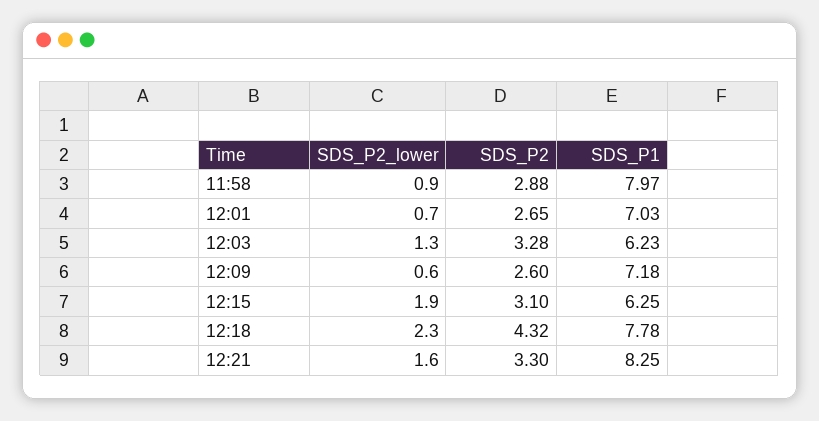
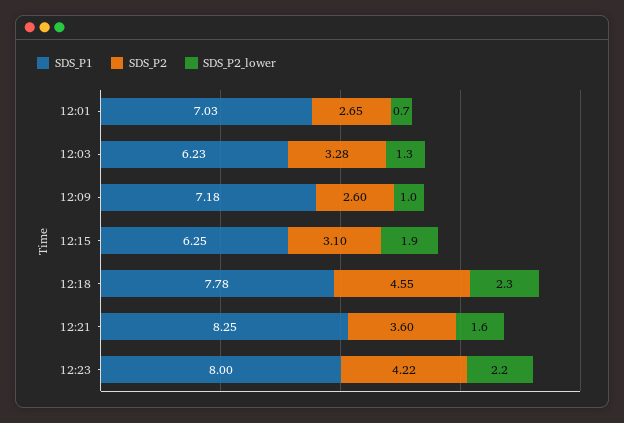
SDS_P2_lower, 11:58: 0.9 -> none
SDS_P2, 11:58: 2.88 -> none
SDS_P1, 11:58: 7.97 -> none
SDS_P2_lower, 12:09: 0.6 -> 1
SDS_P2, 12:18: 4.32 -> 4.55
SDS_P2, 12:21: 3.3 -> 3.6
SDS_P1, 12:23: none -> 8
SDS_P2, 12:23: none -> 4.22
SDS_P2_lower, 12:23: none -> 2.2

